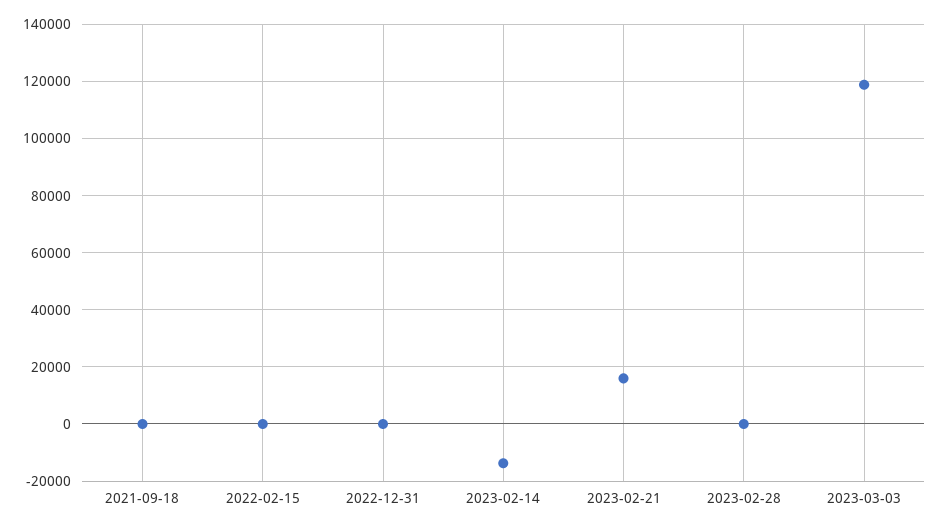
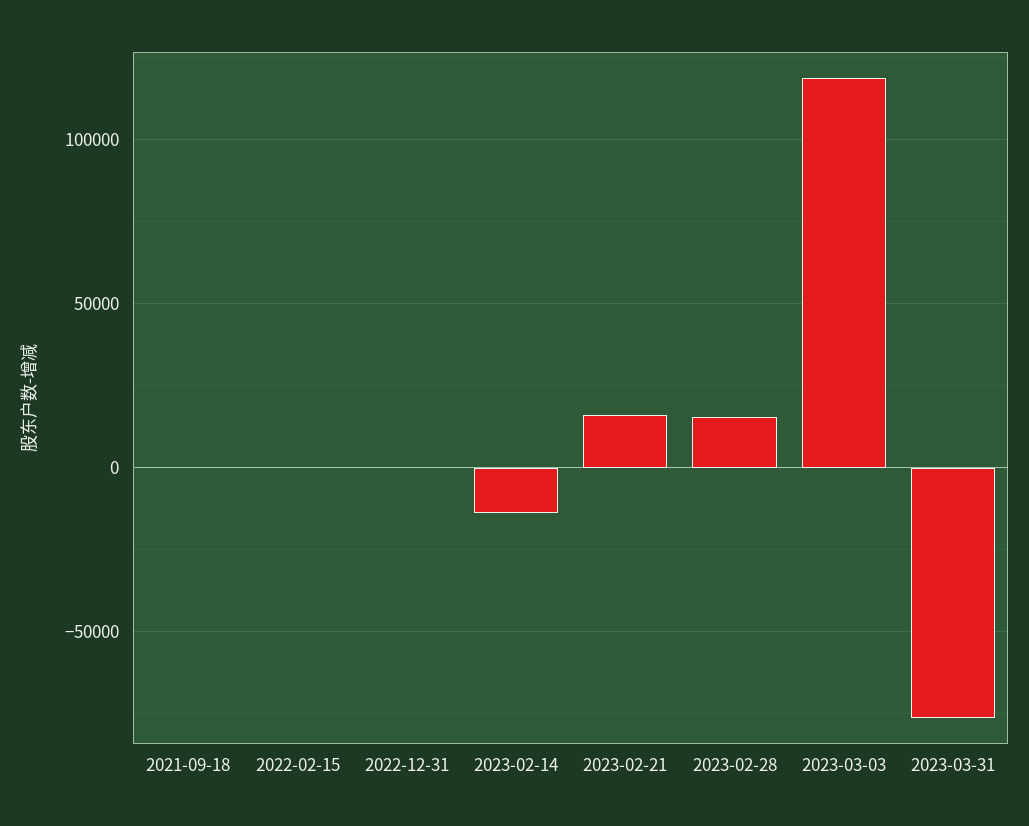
2023-02-28: 0 -> 15000
2023-03-31: none -> -75000

